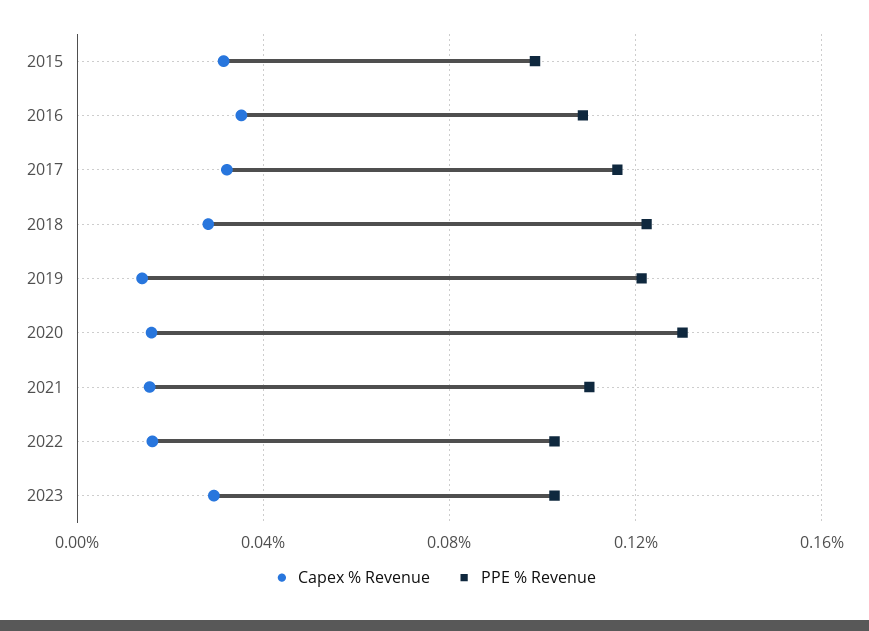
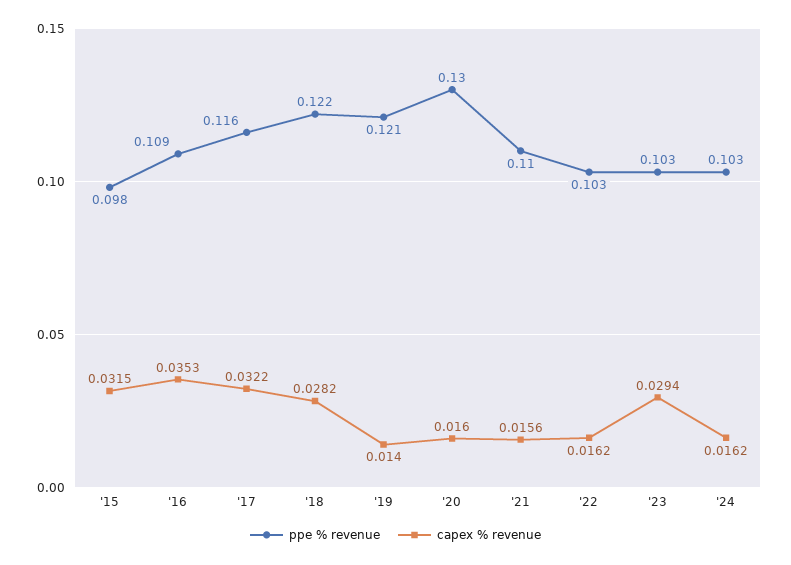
PPE % Revenue, '24: none -> 0.103
Capex % Revenue, '24: none -> 0.0162

